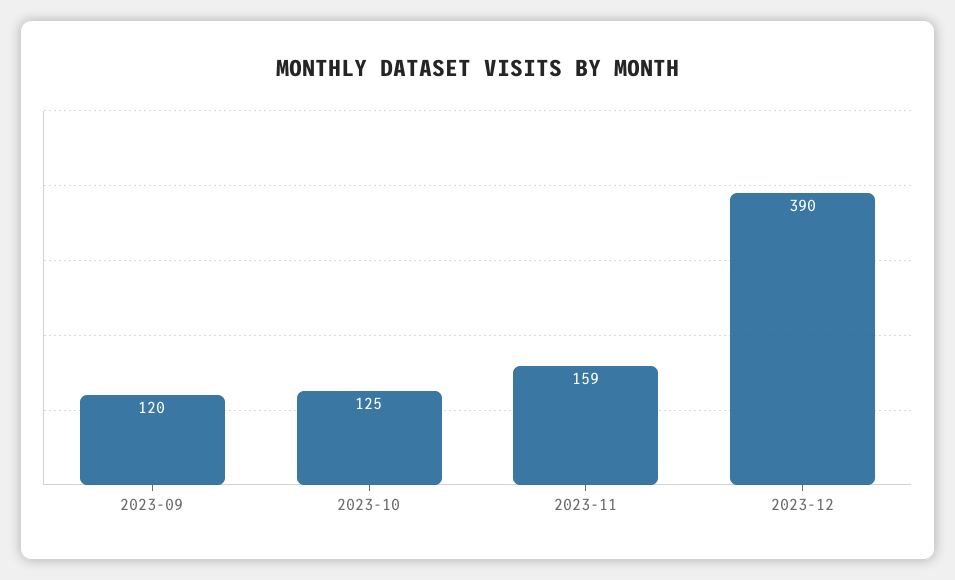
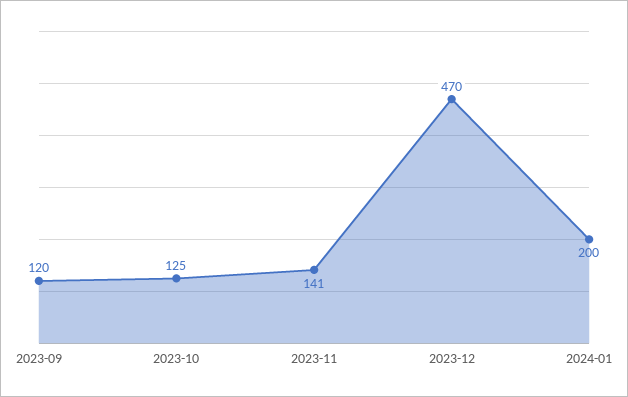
2023-11: 159 -> 141
2023-12: 390 -> 470
2024-01: none -> 200

